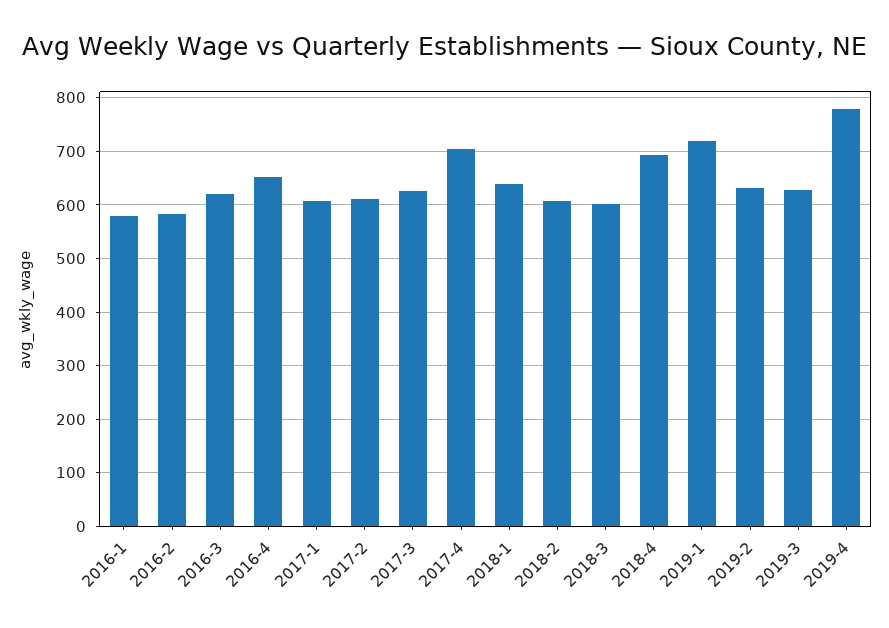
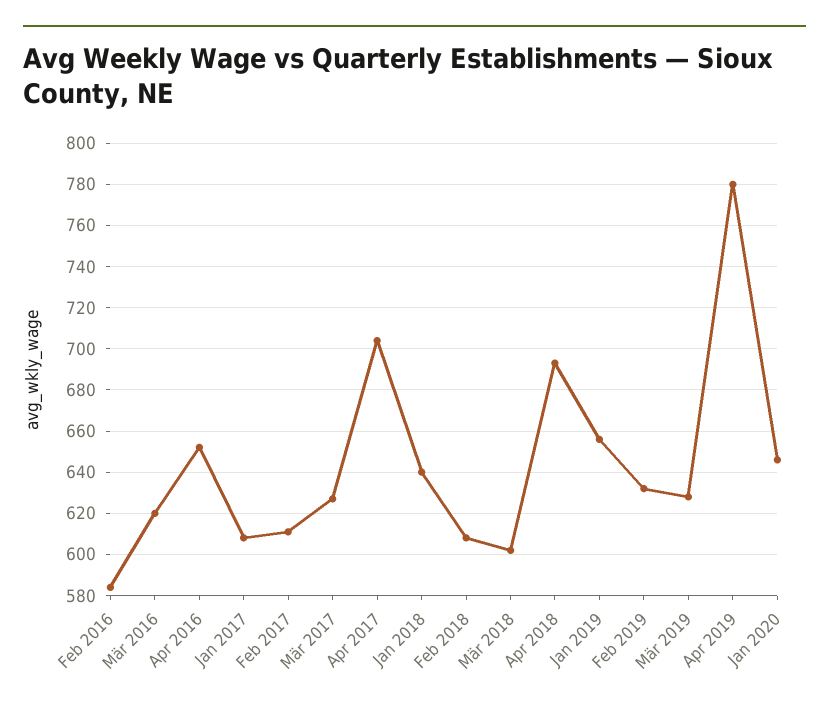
2016-1: 580 -> none
2019-1: 720 -> 655
Jan 2020: none -> 645

